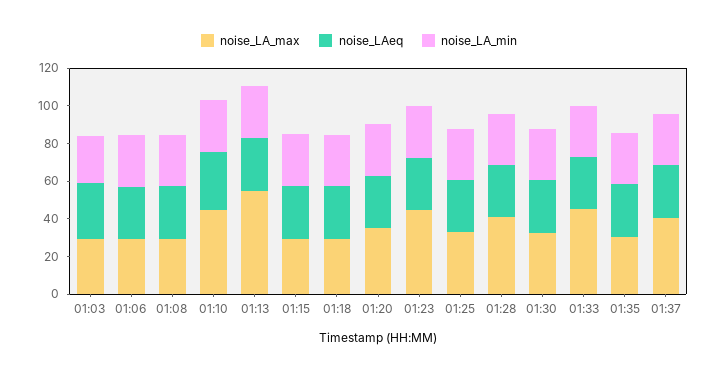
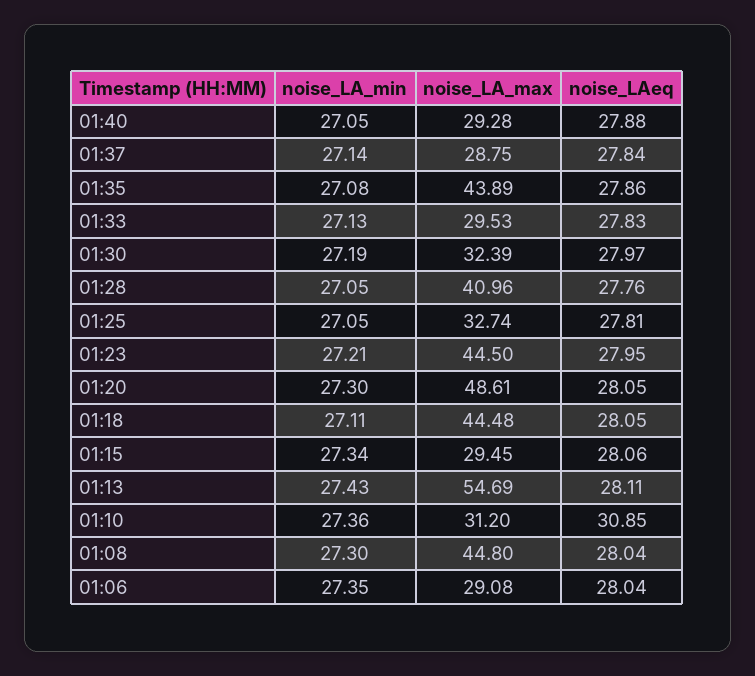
noise_LA_max, 01:03: 30 -> none
noise_LAeq, 01:03: 30 -> none
noise_LA_min, 01:03: 25 -> none
noise_LA_max, 01:08: 30 -> 44.8
noise_LA_max, 01:10: 45 -> 31.2
noise_LA_max, 01:18: 30 -> 44.48
noise_LA_max, 01:20: 35 -> 48.61
noise_LA_max, 01:33: 45 -> 29.53
noise_LA_max, 01:35: 30 -> 43.89
noise_LA_max, 01:37: 40 -> 28.75
noise_LA_min, 01:40: none -> 27.05
noise_LA_max, 01:40: none -> 29.28
noise_LAeq, 01:40: none -> 27.88

